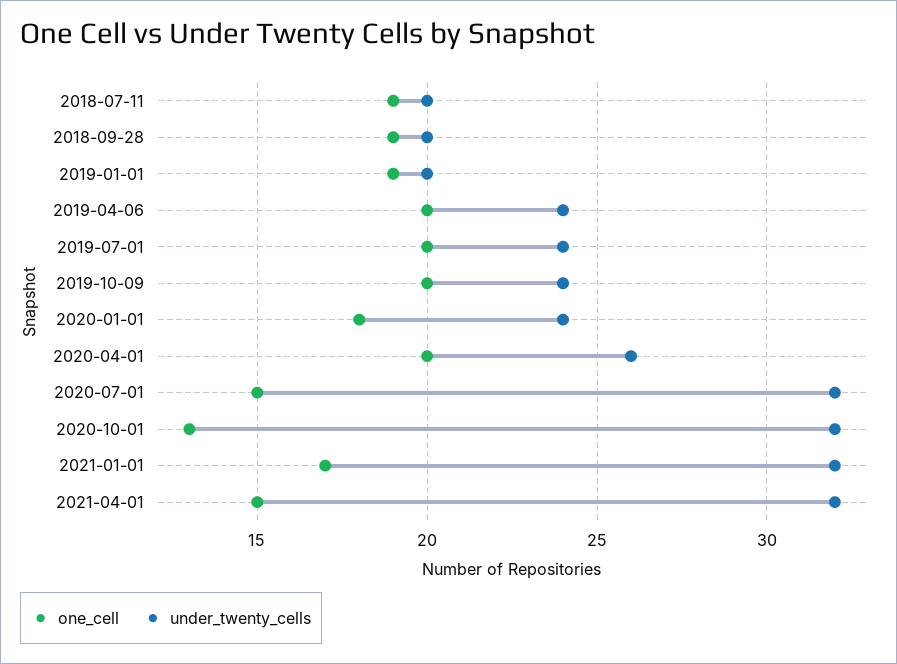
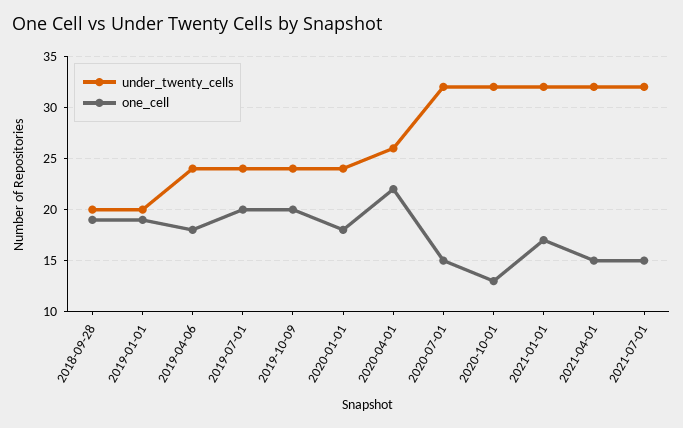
one_cell, 2018-07-11: 19 -> none
under_twenty_cells, 2018-07-11: 20 -> none
one_cell, 2019-04-06: 20 -> 18
one_cell, 2020-04-01: 20 -> 22
under_twenty_cells, 2021-07-01: none -> 32
one_cell, 2021-07-01: none -> 15

